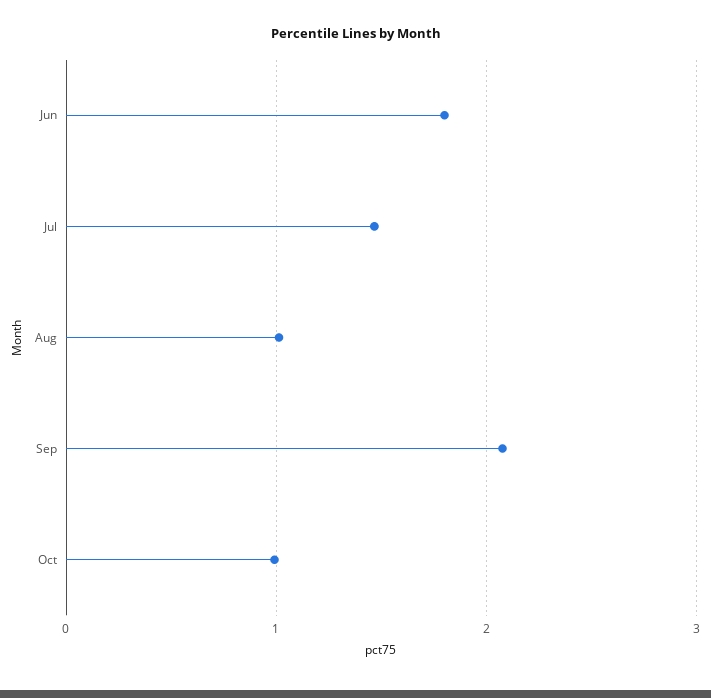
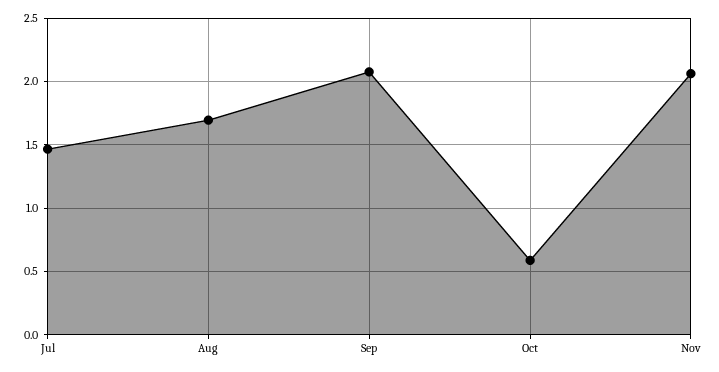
Jun: 1.8 -> none
Aug: 1 -> 1.7
Oct: 1 -> 0.6
Nov: none -> 2.05

